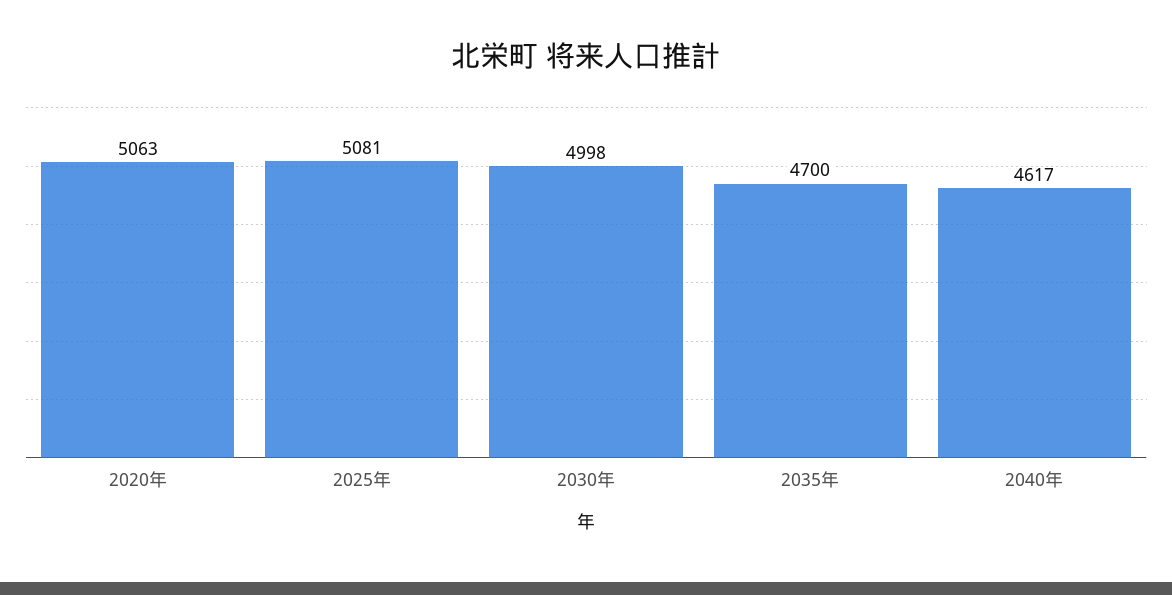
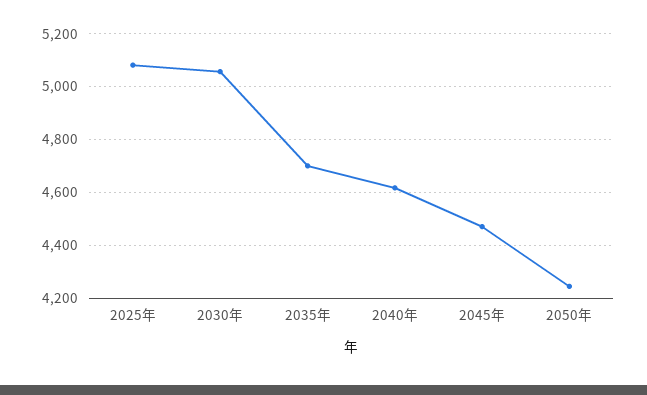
2020年: 5063 -> none
2030年: 4998 -> 5050
2045年: none -> 4475
2050年: none -> 4250

